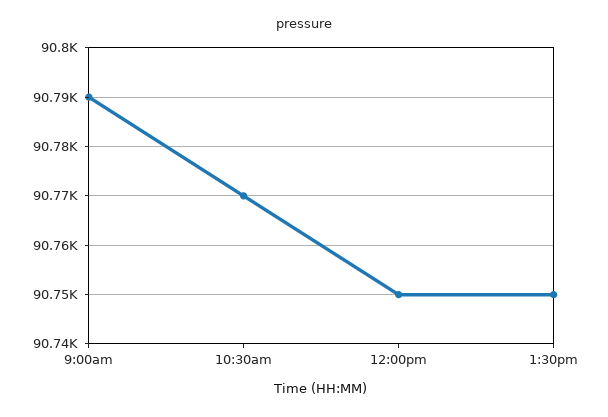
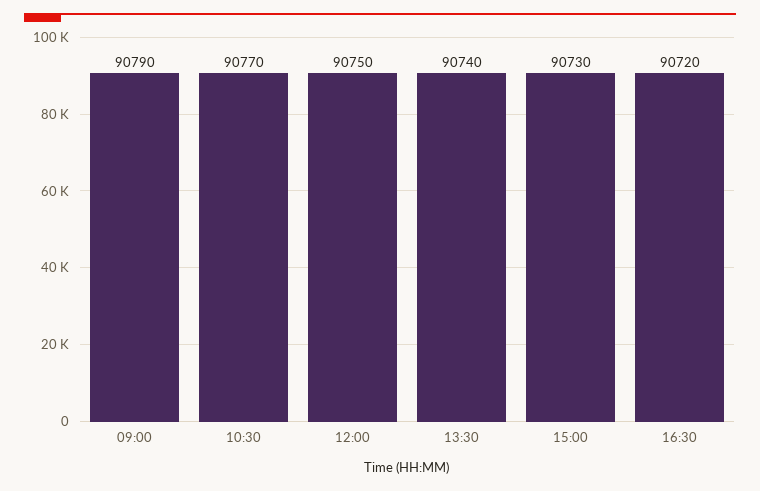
1:30pm: 90750 -> 90740
15:00: none -> 90730
16:30: none -> 90720

